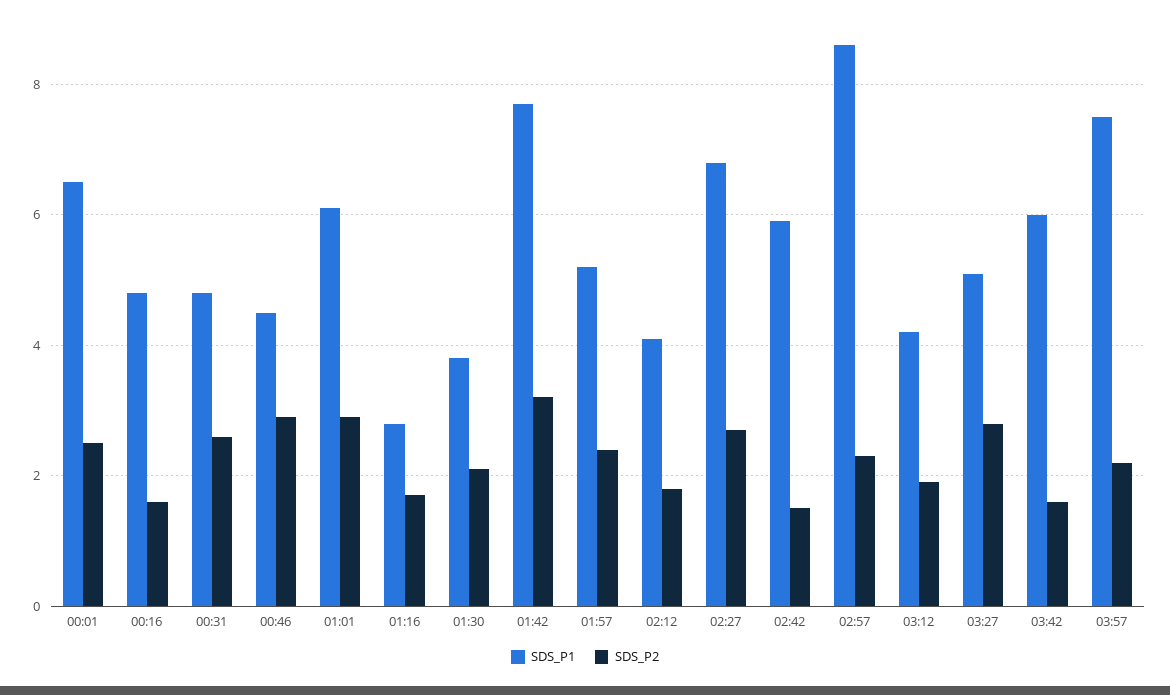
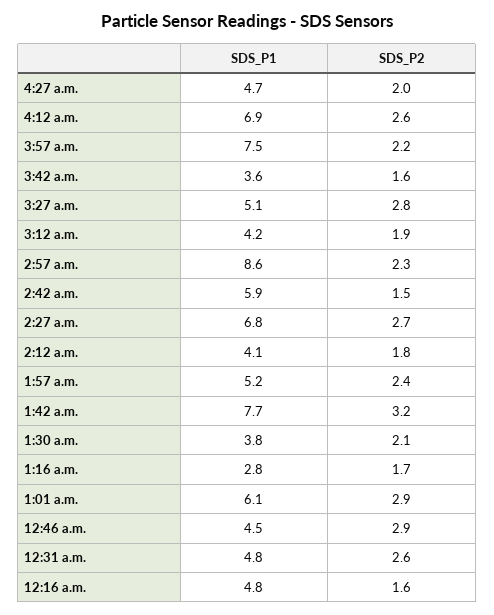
SDS_P1, 00:01: 6.5 -> none
SDS_P2, 00:01: 2.5 -> none
SDS_P1, 03:42: 6 -> 3.6
SDS_P1, 4:27 a.m.: none -> 4.7
SDS_P2, 4:27 a.m.: none -> 2
SDS_P1, 4:12 a.m.: none -> 6.9
SDS_P2, 4:12 a.m.: none -> 2.6

